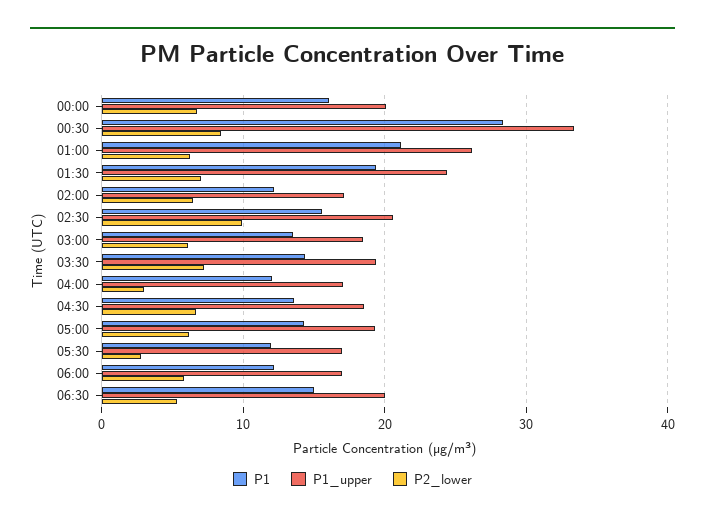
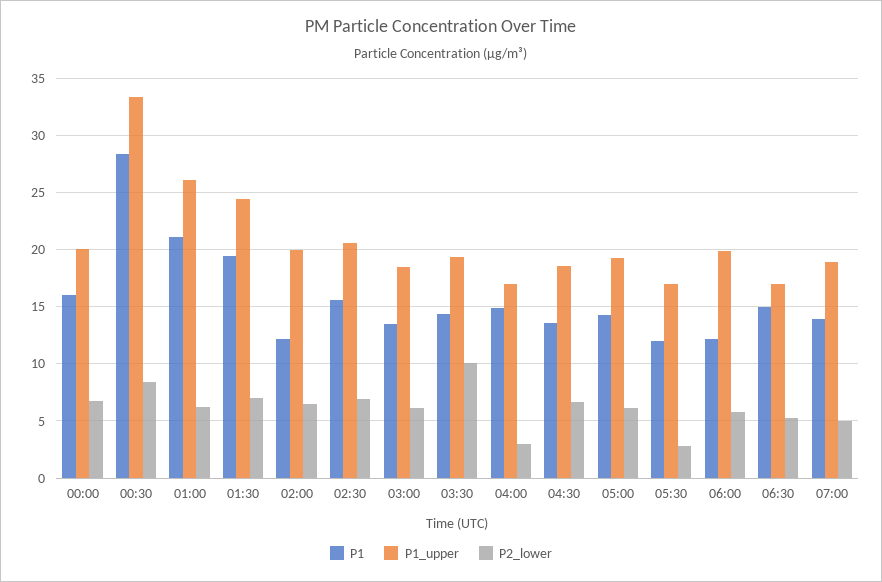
P1_upper, 02:00: 17 -> 20
P2_lower, 02:30: 10 -> 7
P2_lower, 03:30: 7 -> 10
P1, 04:00: 12 -> 15
P1_upper, 06:00: 17 -> 20
P1_upper, 06:30: 20 -> 17
P1, 07:00: none -> 14
P1_upper, 07:00: none -> 19
P2_lower, 07:00: none -> 5

